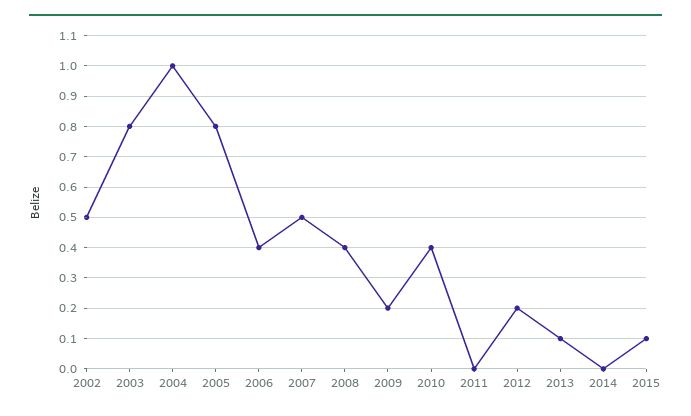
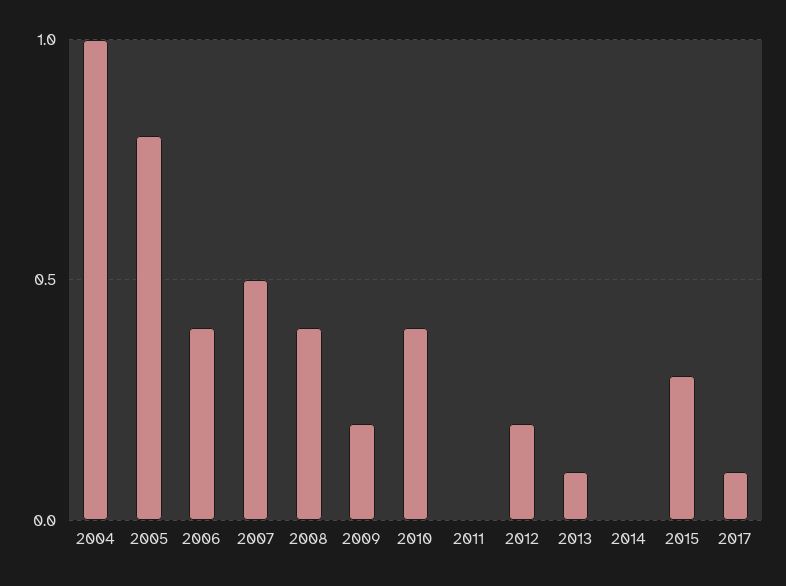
2002: 0.5 -> none
2003: 0.8 -> none
2015: 0.1 -> 0.3
2017: none -> 0.1

